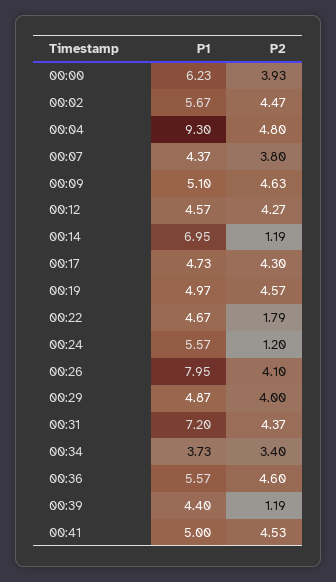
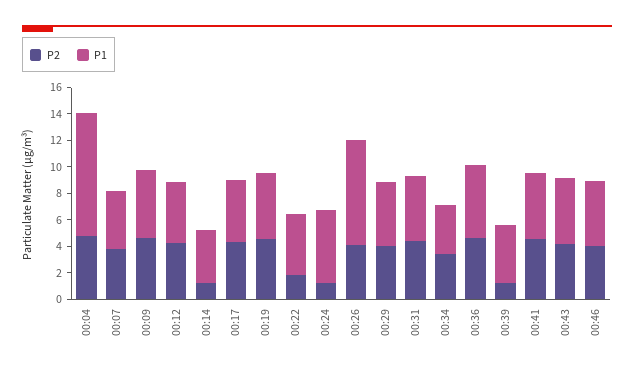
P1, 00:00: 6.23 -> none
P2, 00:00: 3.93 -> none
P1, 00:02: 5.67 -> none
P2, 00:02: 4.47 -> none
P1, 00:14: 6.95 -> 4
P1, 00:31: 7.2 -> 5
P2, 00:43: none -> 4
P1, 00:43: none -> 5
P2, 00:46: none -> 4
P1, 00:46: none -> 5

